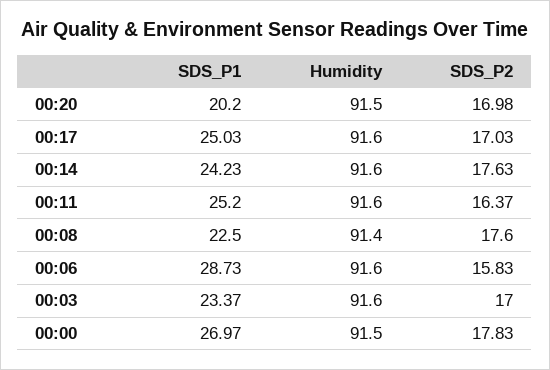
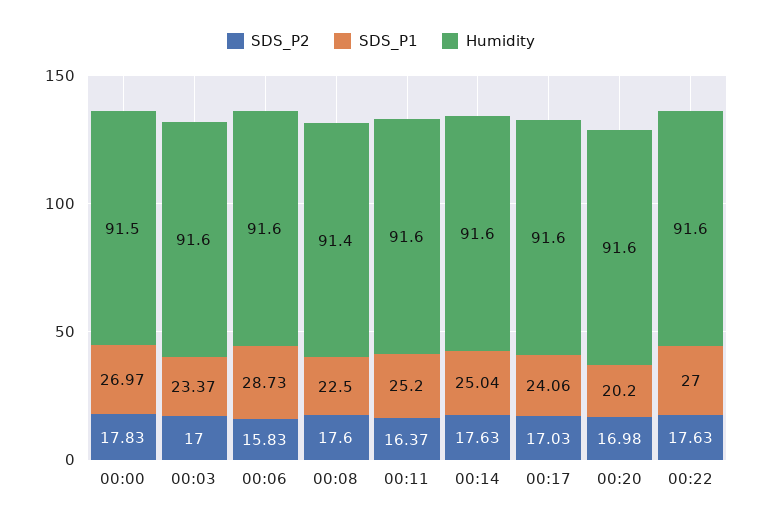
Humidity, 00:20: 91.5 -> 91.6
SDS_P1, 00:17: 25.03 -> 24.06
SDS_P1, 00:14: 24.23 -> 25.04
SDS_P2, 00:22: none -> 17.63
SDS_P1, 00:22: none -> 27
Humidity, 00:22: none -> 91.6

